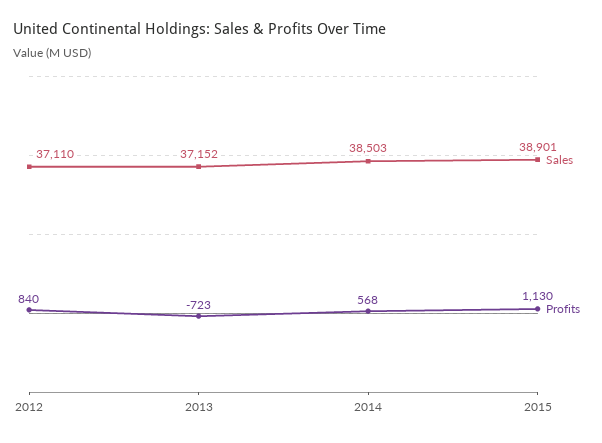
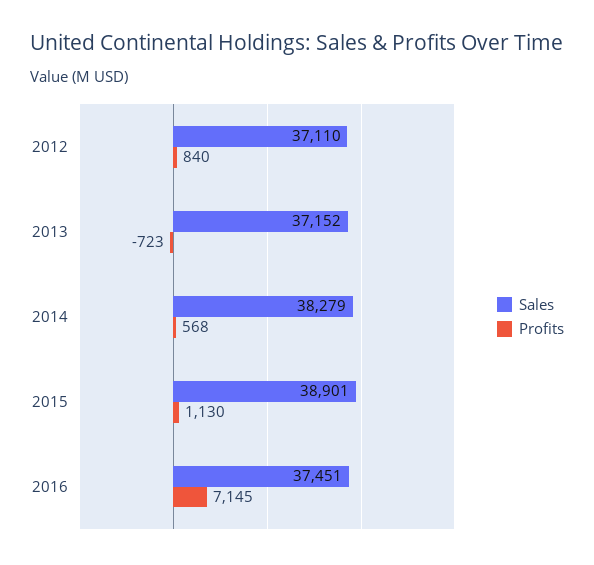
Sales, 2014: 38503 -> 38279
Sales, 2016: none -> 37451
Profits, 2016: none -> 7145

